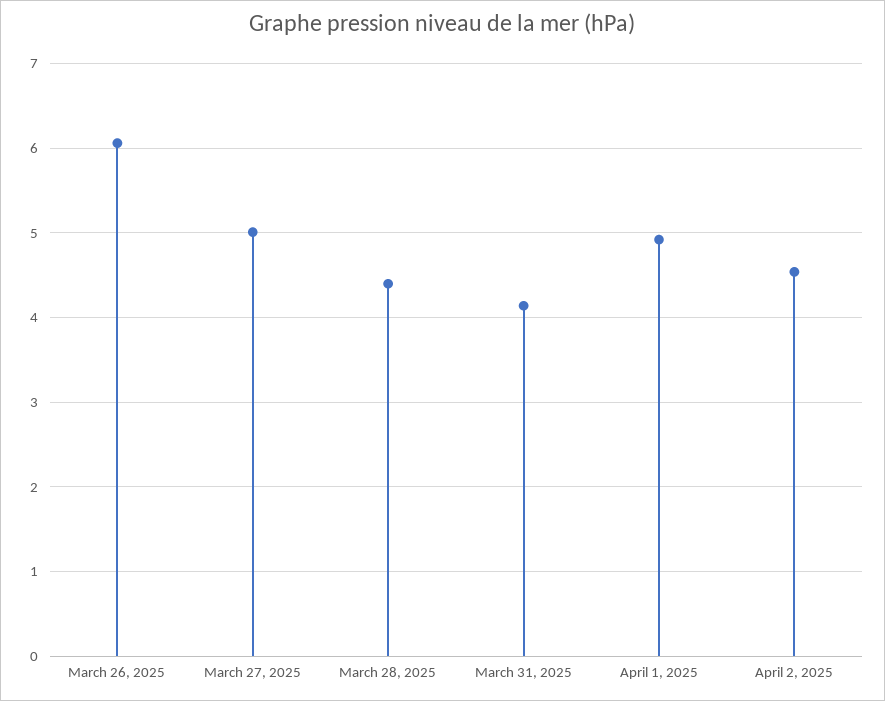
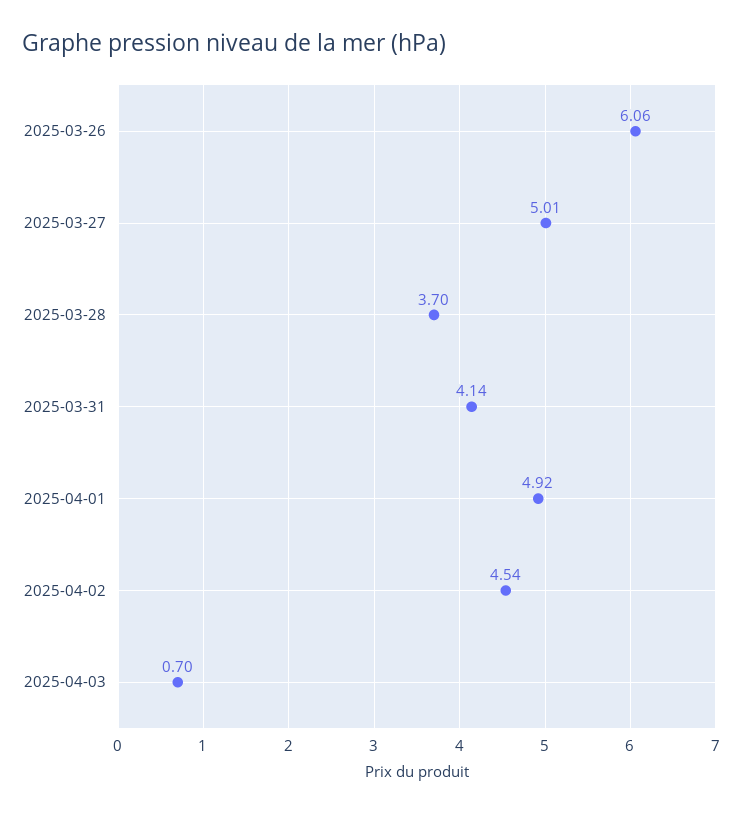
March 28, 2025: 4.4 -> 3.7
2025-04-03: none -> 0.7

